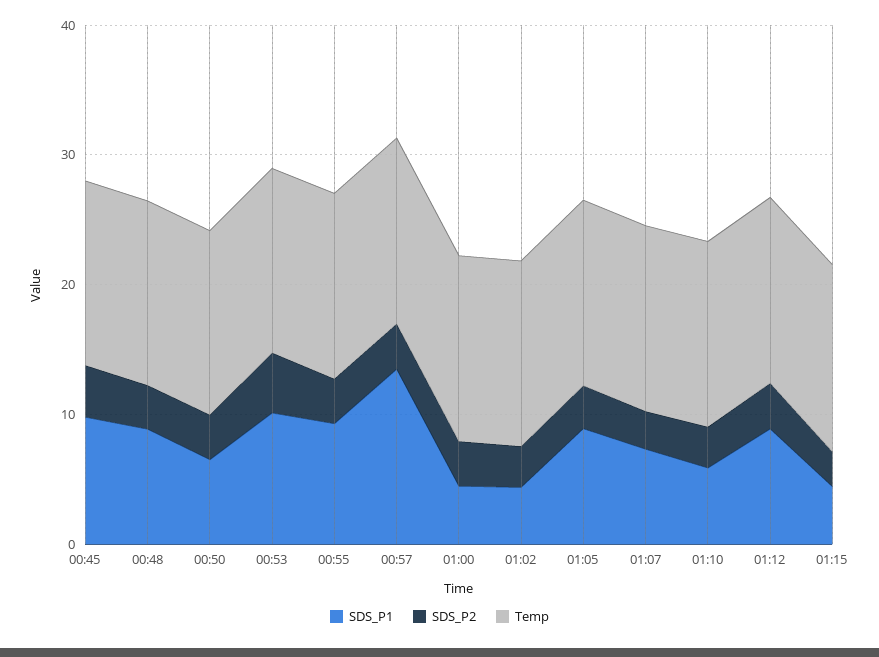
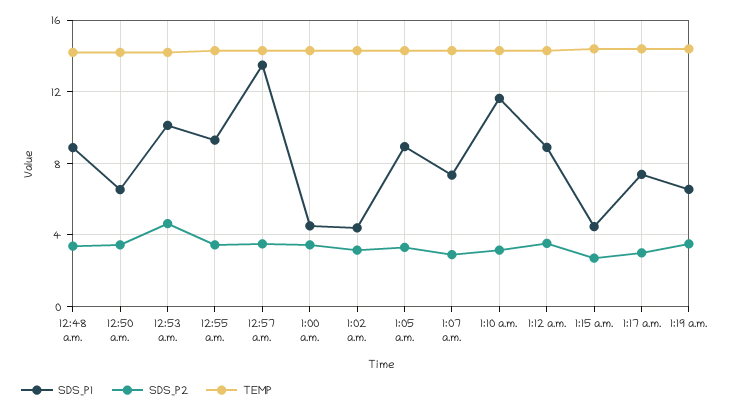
SDS_P1, 00:45: 10 -> none
SDS_P2, 00:45: 4 -> none
Temp, 00:45: 14 -> none
SDS_P1, 01:10: 6 -> 11.5
SDS_P1, 1:17 a.m.: none -> 7.5
SDS_P2, 1:17 a.m.: none -> 3
Temp, 1:17 a.m.: none -> 14.5
SDS_P1, 1:19 a.m.: none -> 6.5
SDS_P2, 1:19 a.m.: none -> 3.5
Temp, 1:19 a.m.: none -> 14.5

